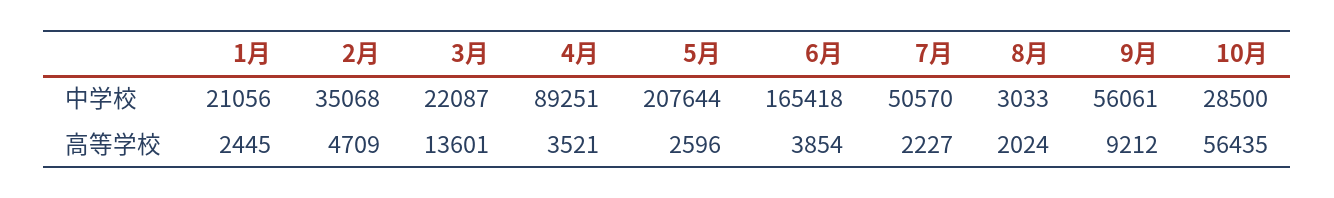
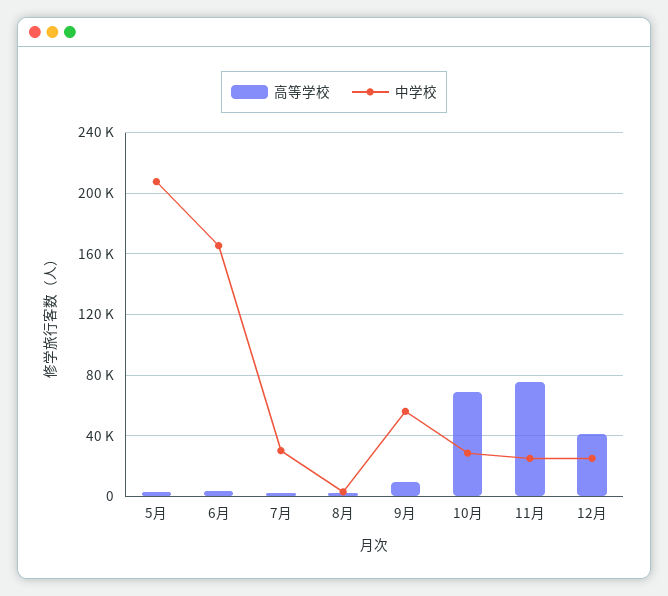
中学校, 1月: 21056 -> none
中学校, 2月: 35068 -> none
中学校, 3月: 22087 -> none
中学校, 4月: 89251 -> none
中学校, 7月: 50570 -> 30000
高等学校, 1月: 2445 -> none
高等学校, 2月: 4709 -> none
高等学校, 3月: 13601 -> none
高等学校, 4月: 3521 -> none
高等学校, 10月: 56435 -> 70000
高等学校, 11月: none -> 75000
中学校, 11月: none -> 25000
高等学校, 12月: none -> 40000
中学校, 12月: none -> 25000

